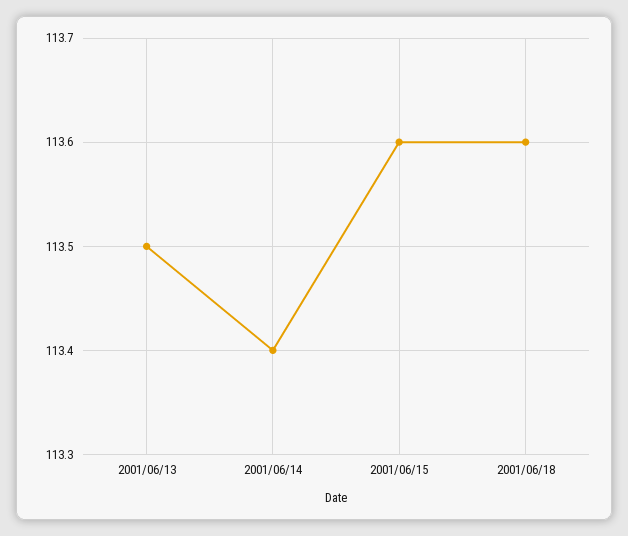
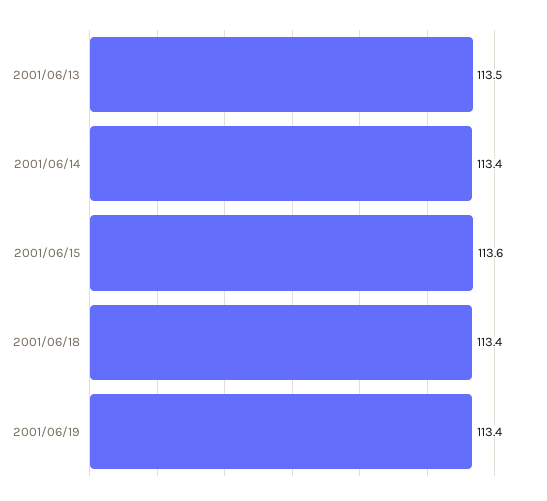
2001/06/18: 113.6 -> 113.4
2001/06/19: none -> 113.4

